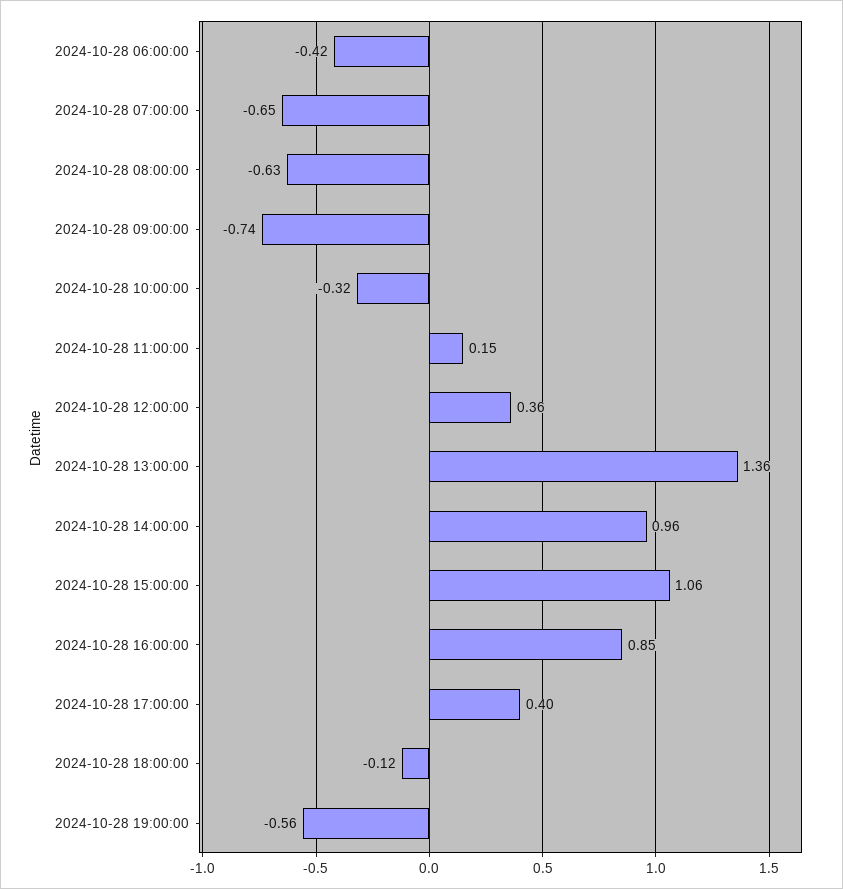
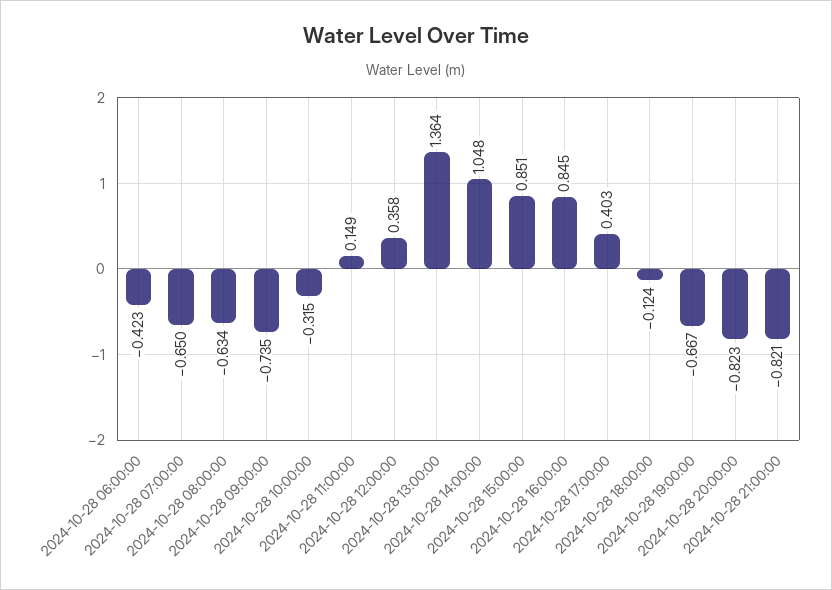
2024-10-28 14:00:00: 0.96 -> 1.048
2024-10-28 15:00:00: 1.06 -> 0.851
2024-10-28 19:00:00: -0.56 -> -0.667
2024-10-28 20:00:00: none -> -0.823
2024-10-28 21:00:00: none -> -0.821

